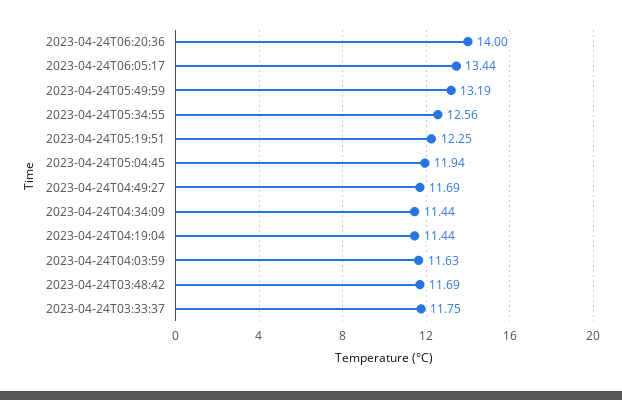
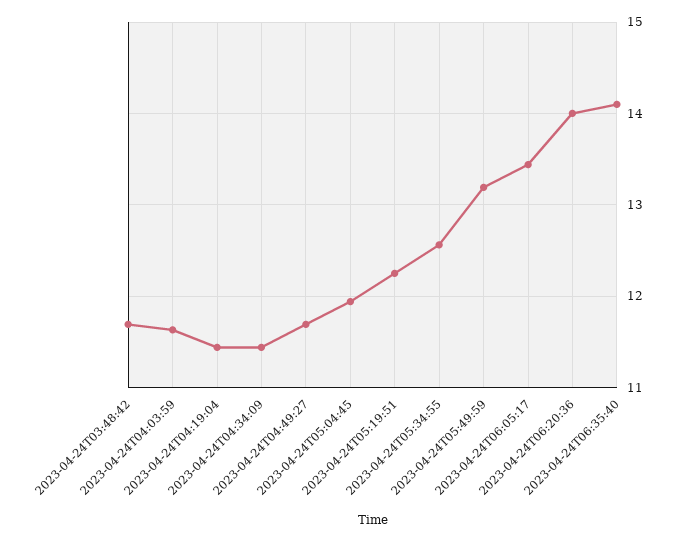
2023-04-24T03:33:37: 11.75 -> none
2023-04-24T06:35:40: none -> 14.1

